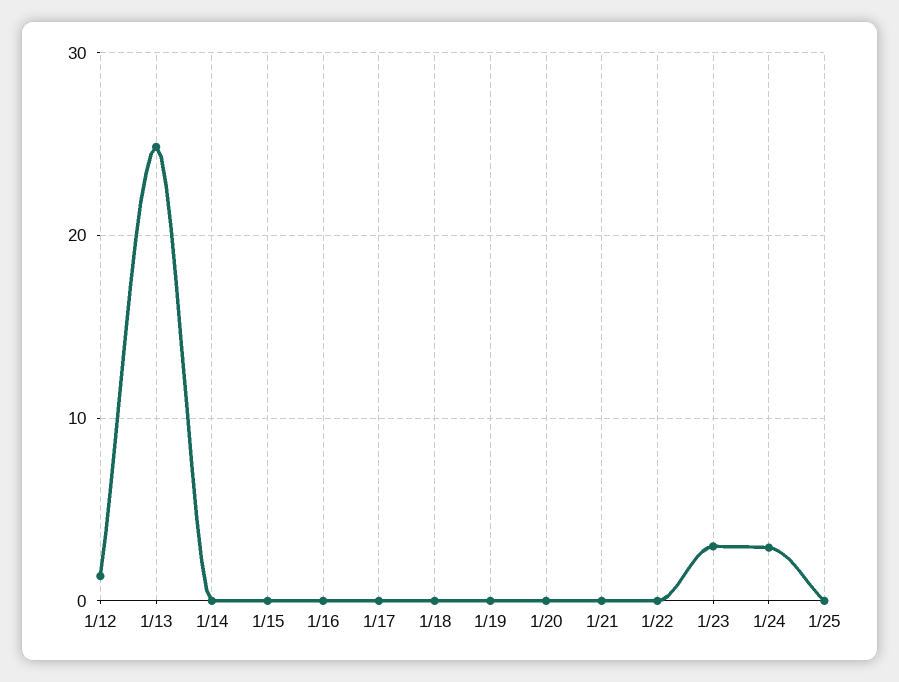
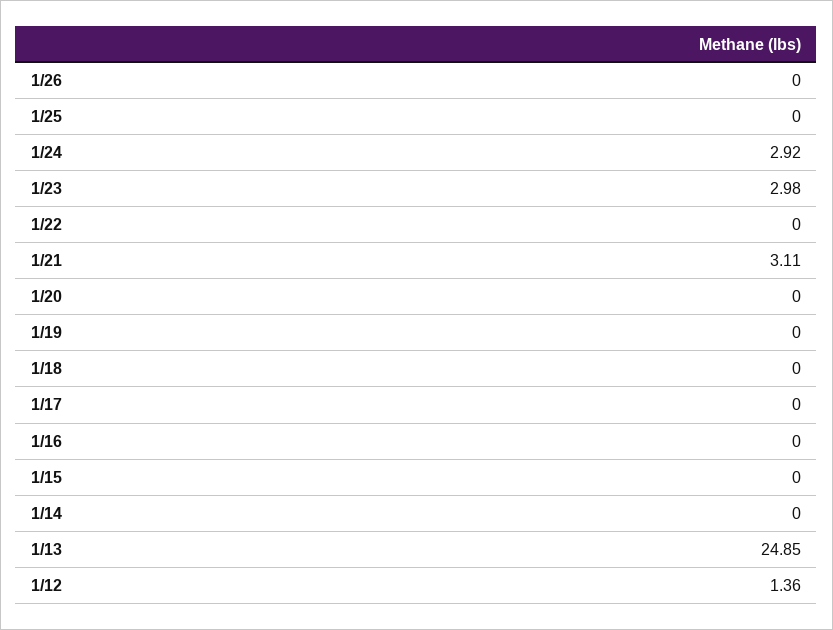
1/21: 0 -> 3.11
1/26: none -> 0

